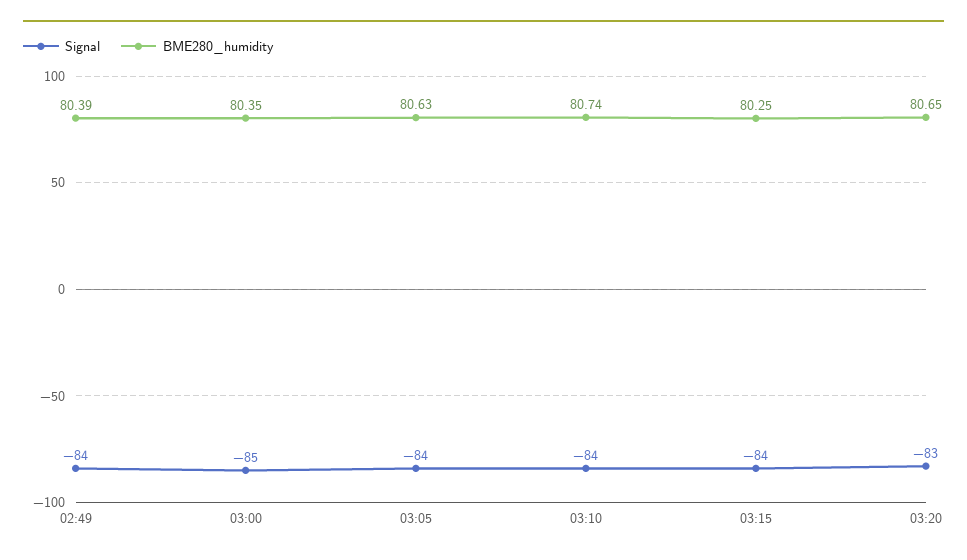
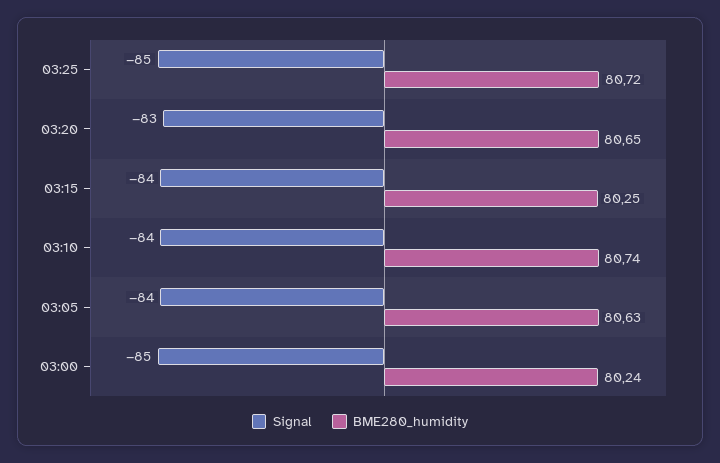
Signal, 02:49: -84 -> none
BME280_humidity, 02:49: 80.39 -> none
BME280_humidity, 03:00: 80.35 -> 80.24
Signal, 03:25: none -> -85
BME280_humidity, 03:25: none -> 80.72

